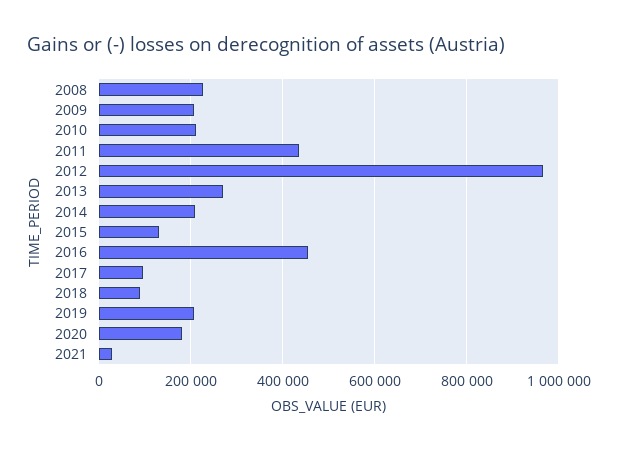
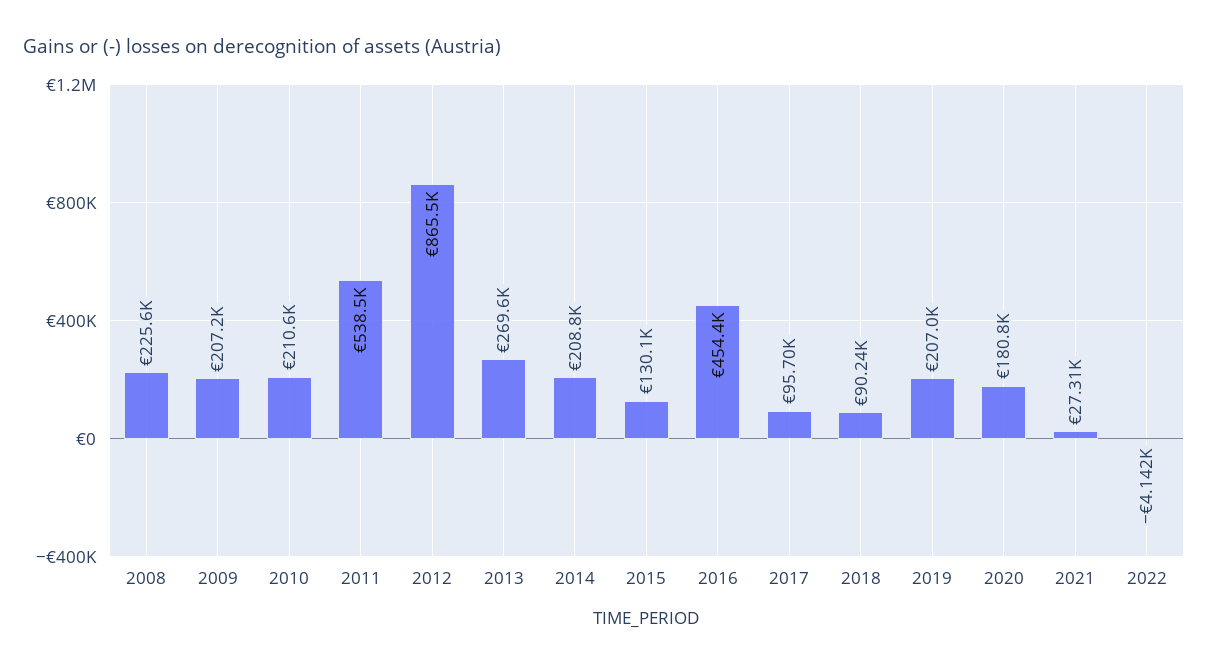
2011: 440000 -> 538500
2012: 960000 -> 865500
2022: none -> -4142

